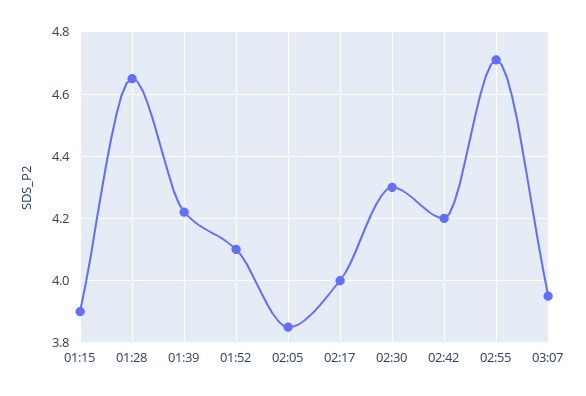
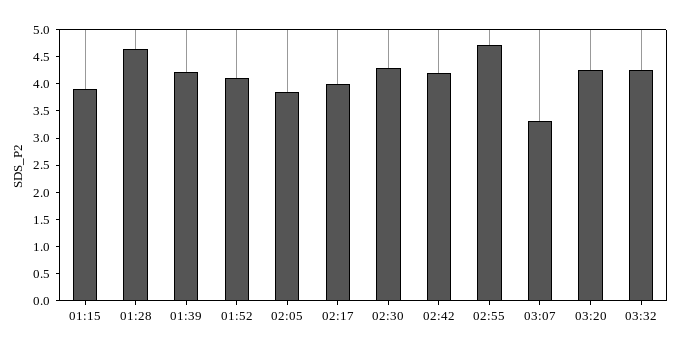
03:07: 3.95 -> 3.25
03:20: none -> 4.25
03:32: none -> 4.25

